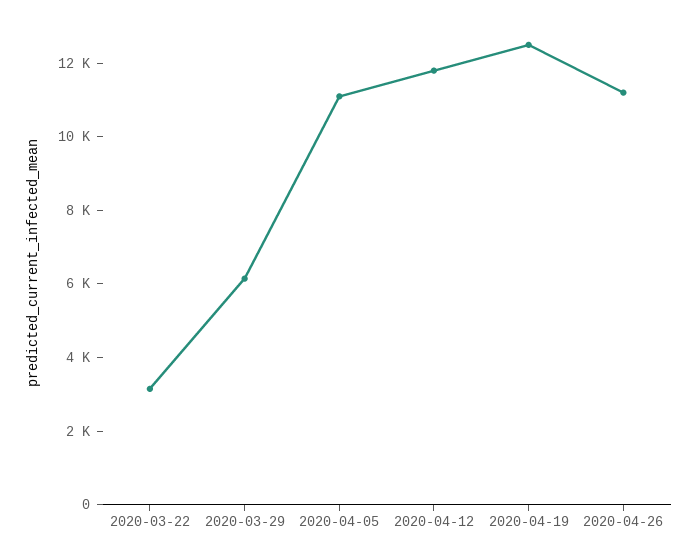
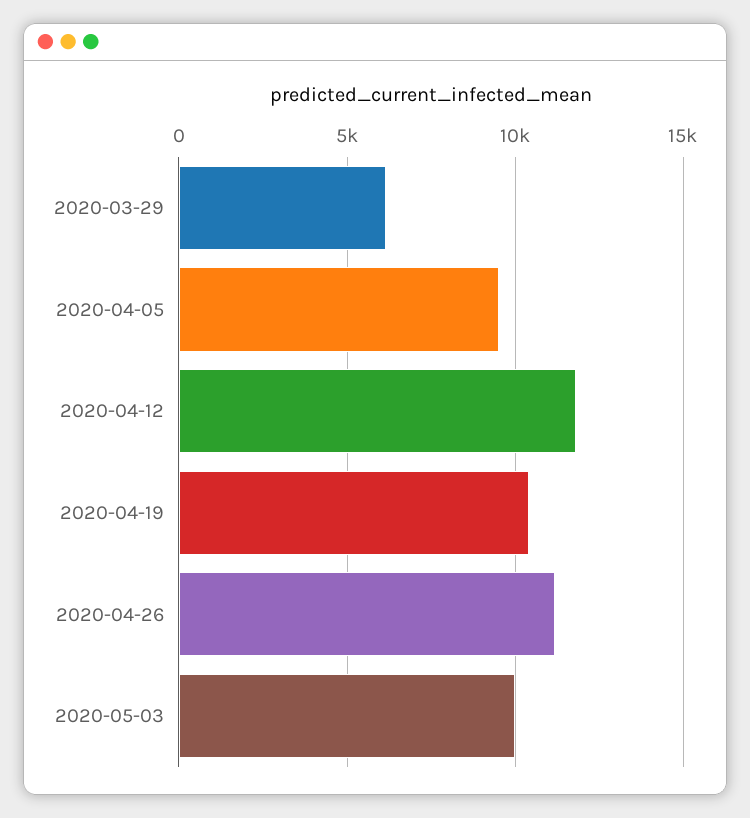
2020-03-22: 3000 -> none
2020-04-05: 11000 -> 9500
2020-04-19: 12500 -> 10500
2020-05-03: none -> 10000

